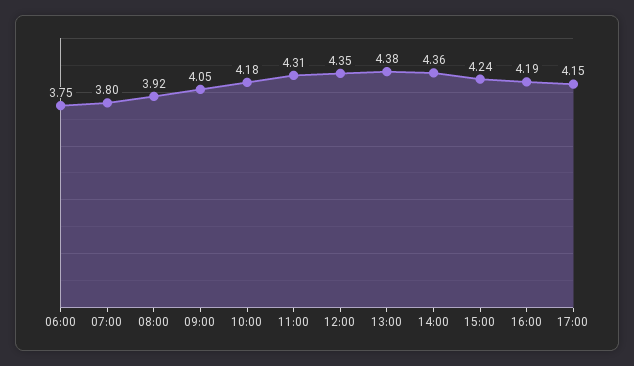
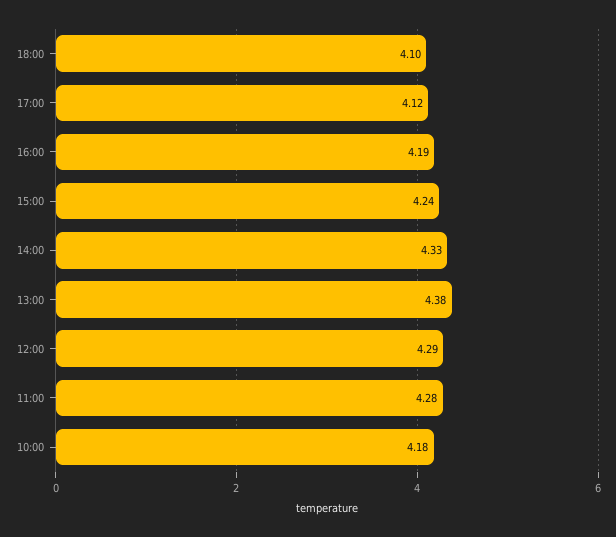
06:00: 3.75 -> none
07:00: 3.8 -> none
08:00: 3.92 -> none
09:00: 4.05 -> none
11:00: 4.31 -> 4.28
12:00: 4.35 -> 4.29
14:00: 4.36 -> 4.33
17:00: 4.15 -> 4.12
18:00: none -> 4.1

